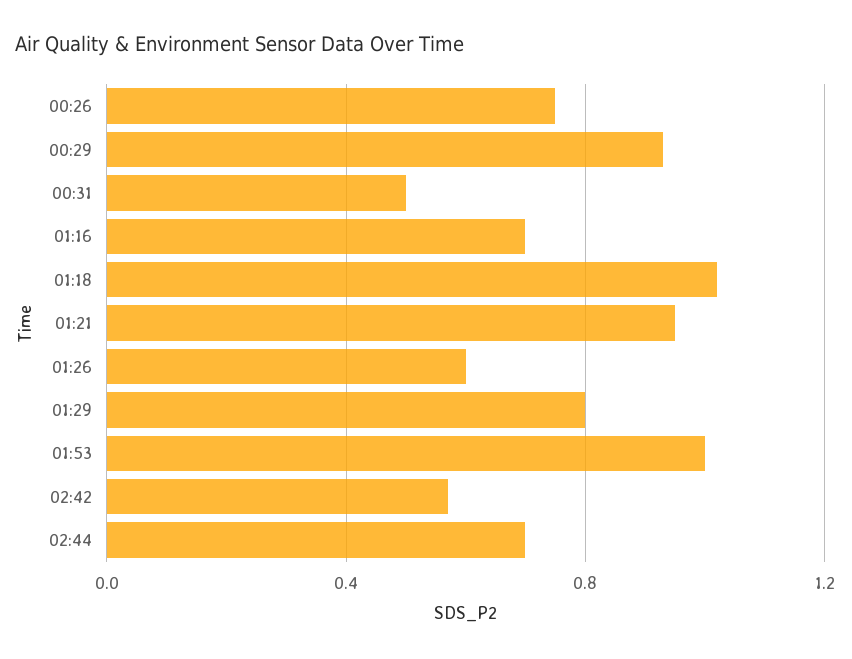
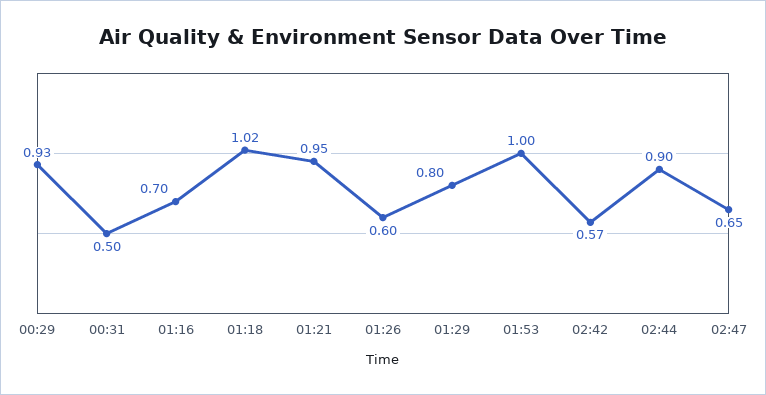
00:26: 0.75 -> none
02:44: 0.7 -> 0.9
02:47: none -> 0.65

